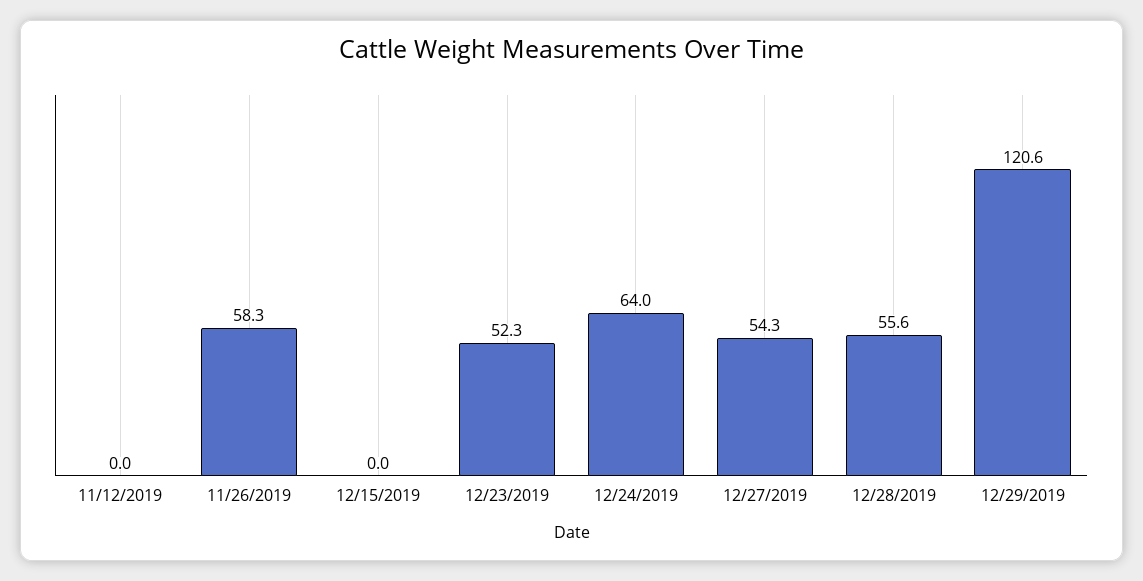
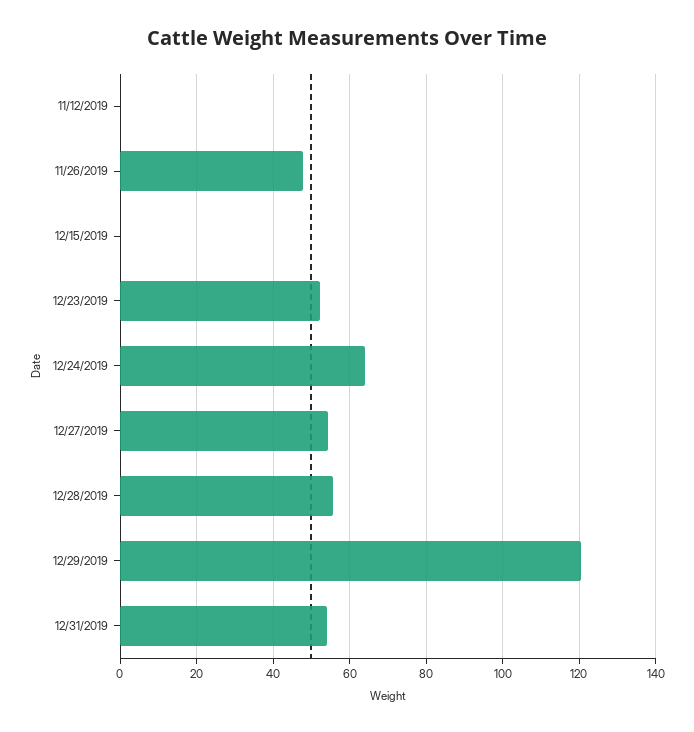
11/26/2019: 58.3 -> 48
12/31/2019: none -> 54

